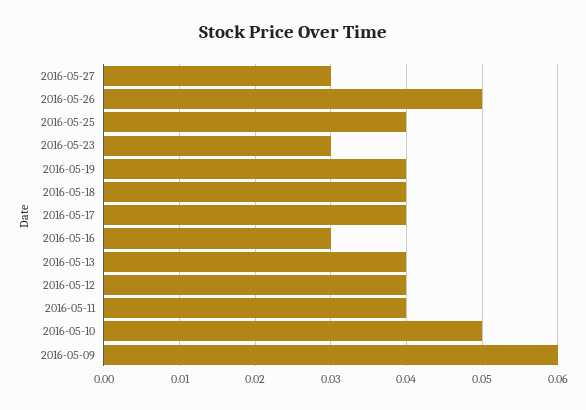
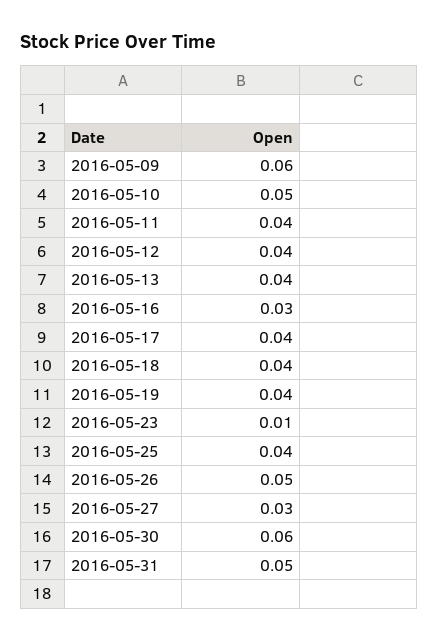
2016-05-23: 0.03 -> 0.01
2016-05-30: none -> 0.06
2016-05-31: none -> 0.05

